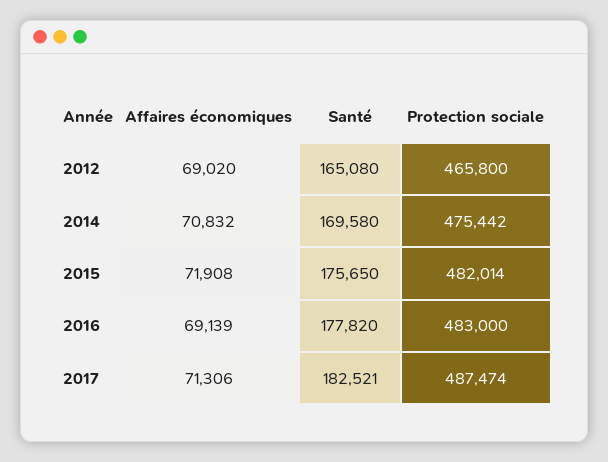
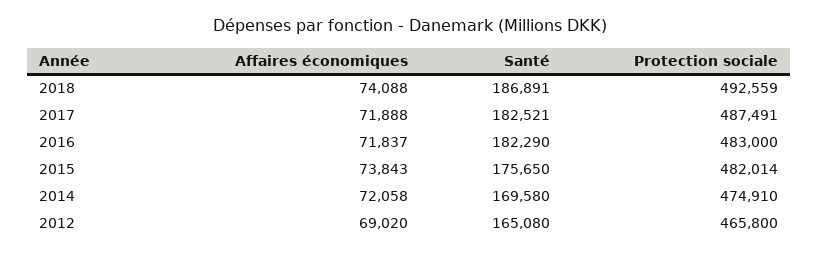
Affaires économiques, 2014: 70832 -> 72058
Protection sociale, 2014: 475442 -> 474910
Affaires économiques, 2015: 71908 -> 73843
Affaires économiques, 2016: 69139 -> 71837
Santé, 2016: 177820 -> 182290
Affaires économiques, 2017: 71306 -> 71888
Protection sociale, 2017: 487474 -> 487491
Affaires économiques, 2018: none -> 74088
Santé, 2018: none -> 186891
Protection sociale, 2018: none -> 492559

